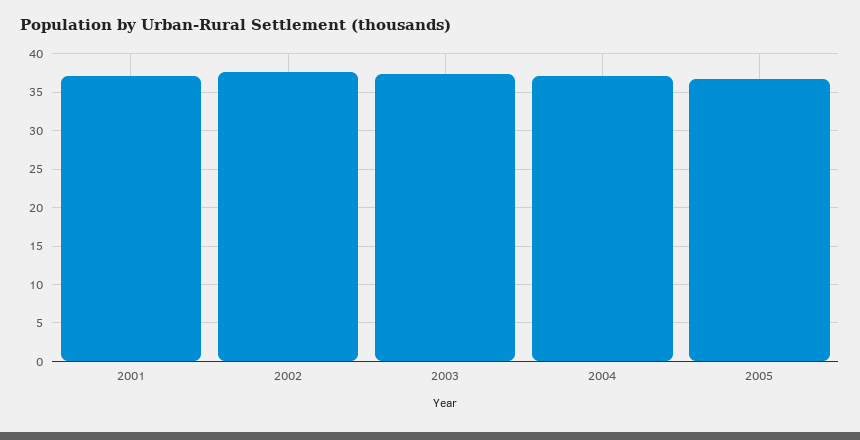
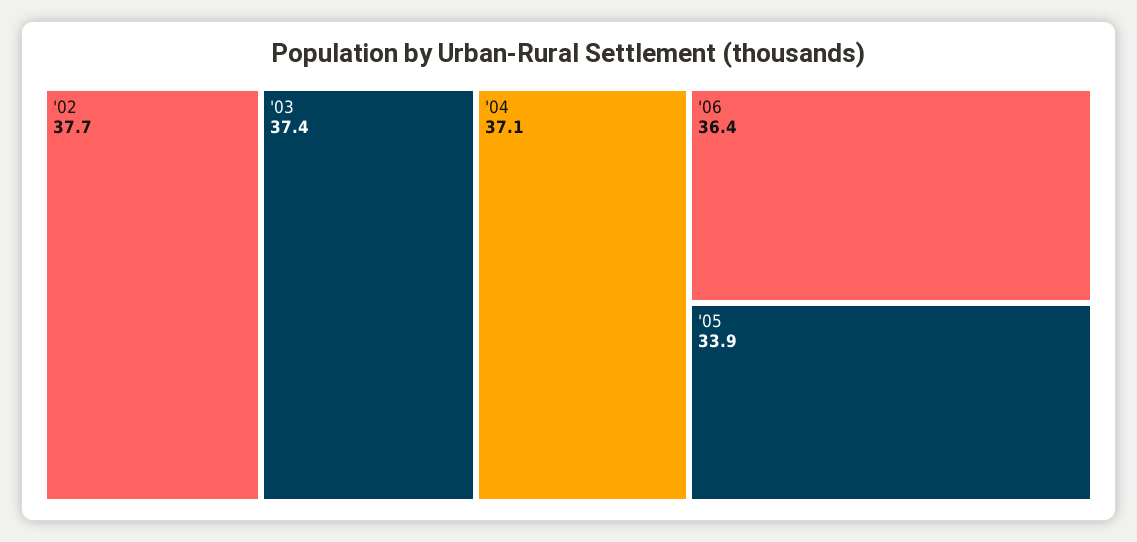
2001: 37 -> none
2005: 37 -> 33.9
'06: none -> 36.4

